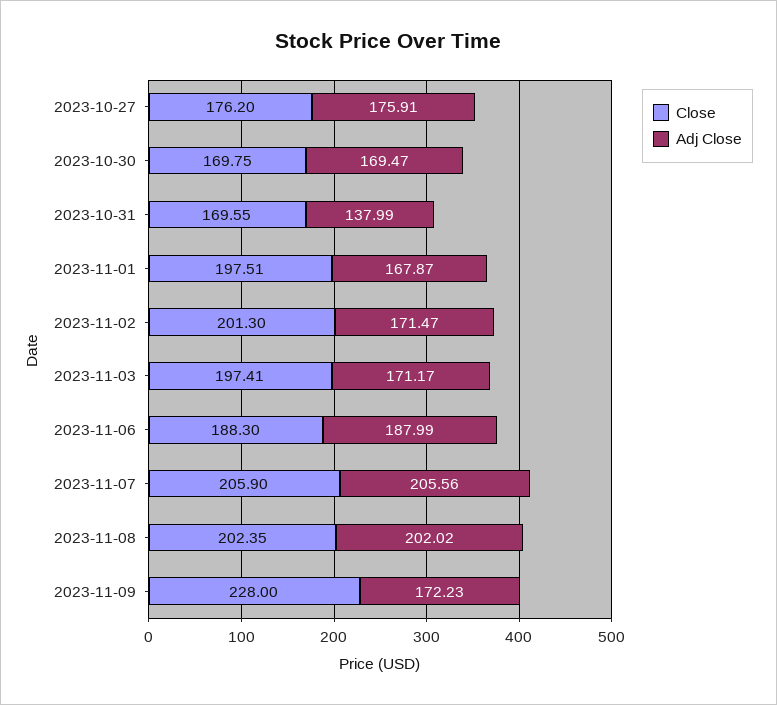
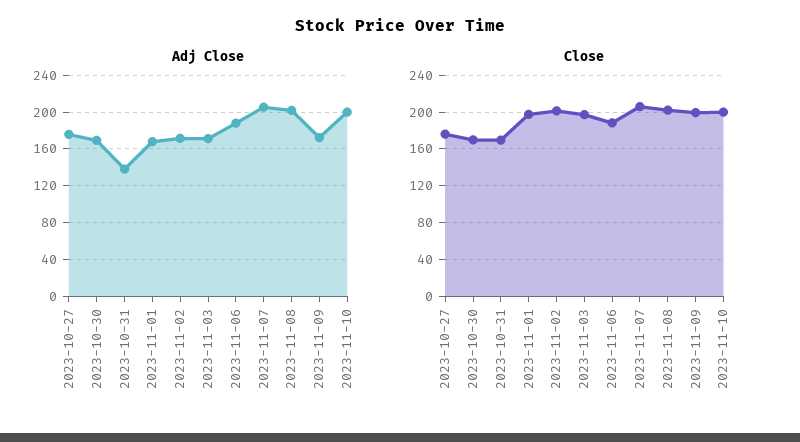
Close, 2023-11-09: 228 -> 200
Adj Close, 2023-11-10: none -> 200
Close, 2023-11-10: none -> 200

